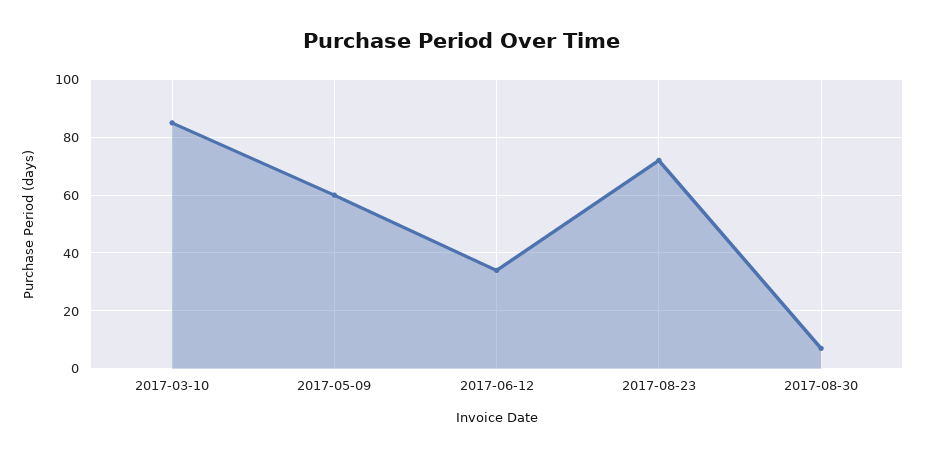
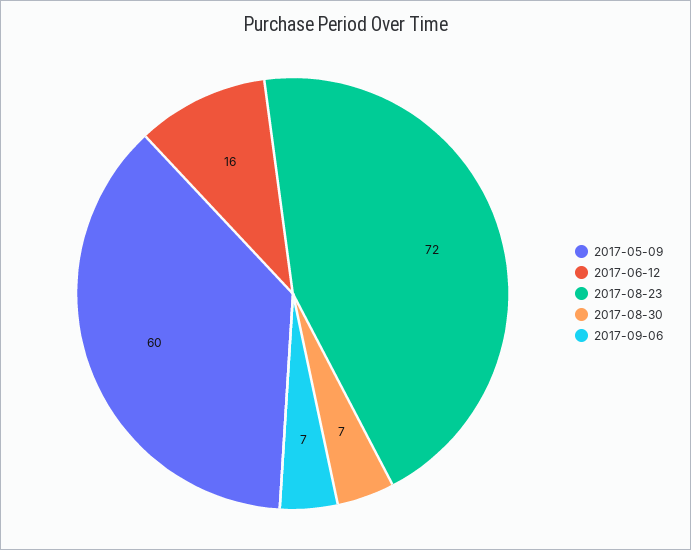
2017-03-10: 85 -> none
2017-06-12: 35 -> 16
2017-09-06: none -> 7

